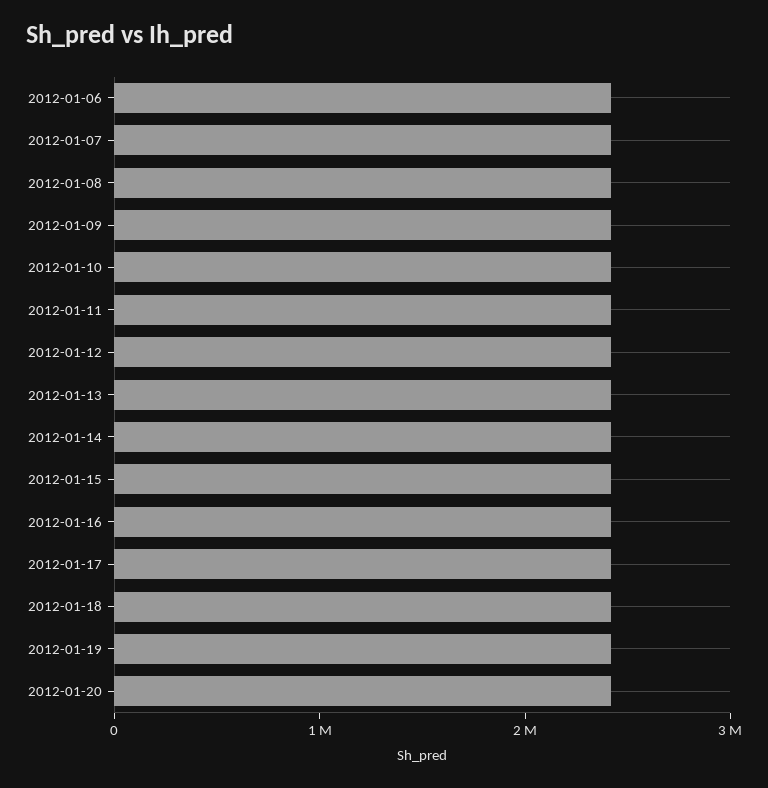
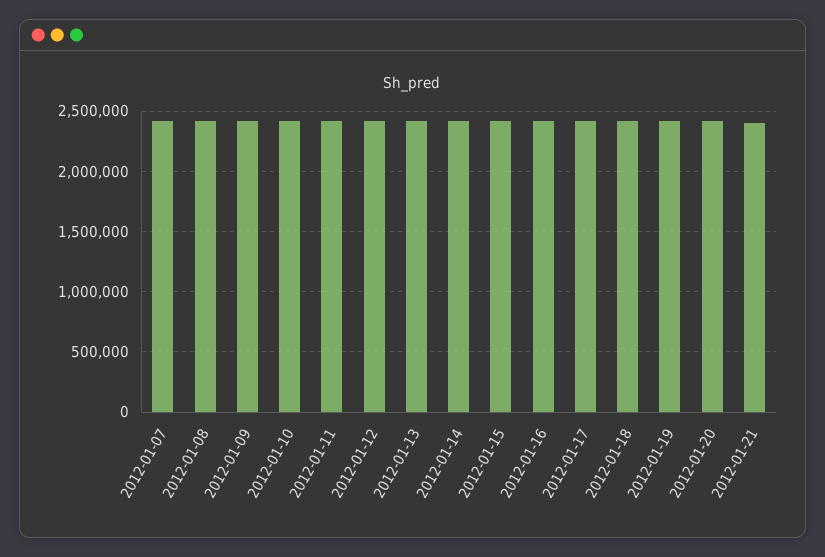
2012-01-06: 2400000 -> none
2012-01-21: none -> 2400000

